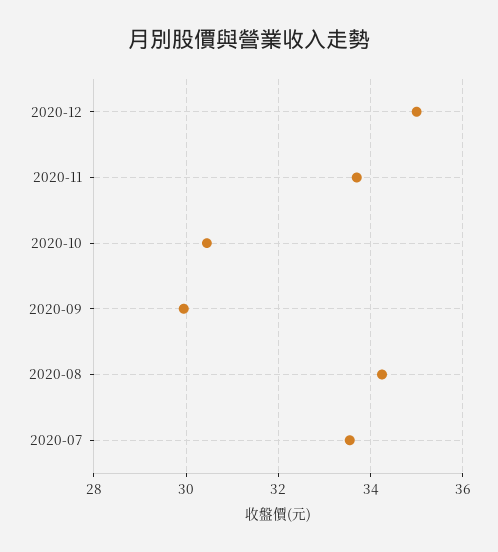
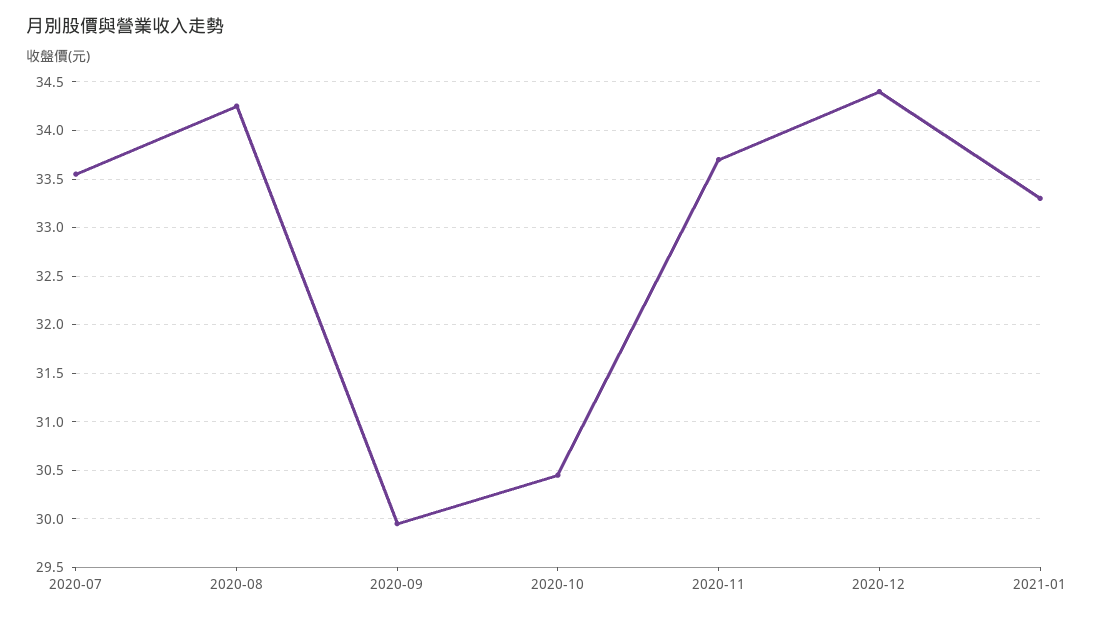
2020-12: 35 -> 34.4
2021-01: none -> 33.3

